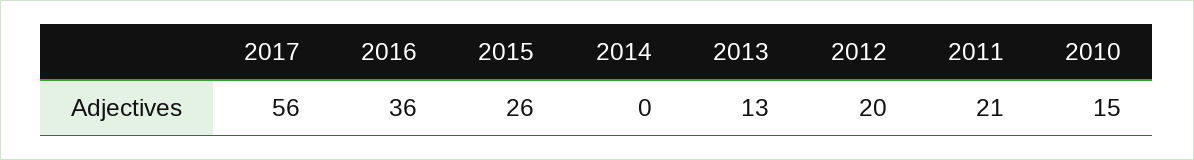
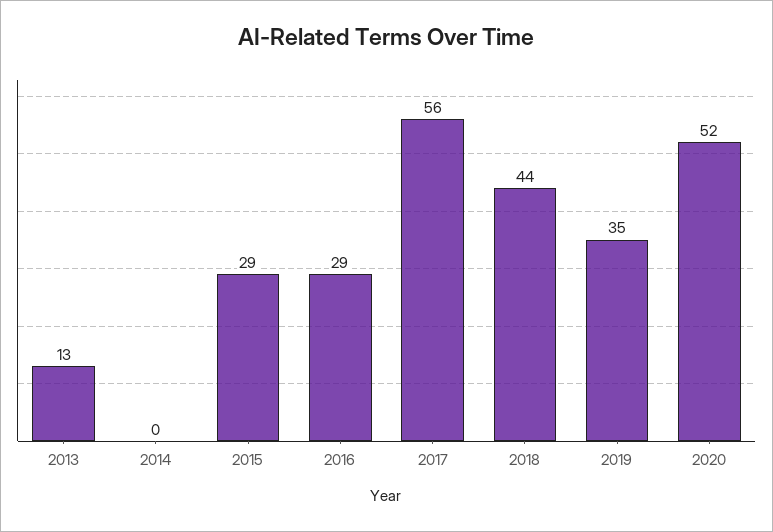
2016: 36 -> 29
2015: 26 -> 29
2012: 20 -> none
2011: 21 -> none
2010: 15 -> none
2018: none -> 44
2019: none -> 35
2020: none -> 52

